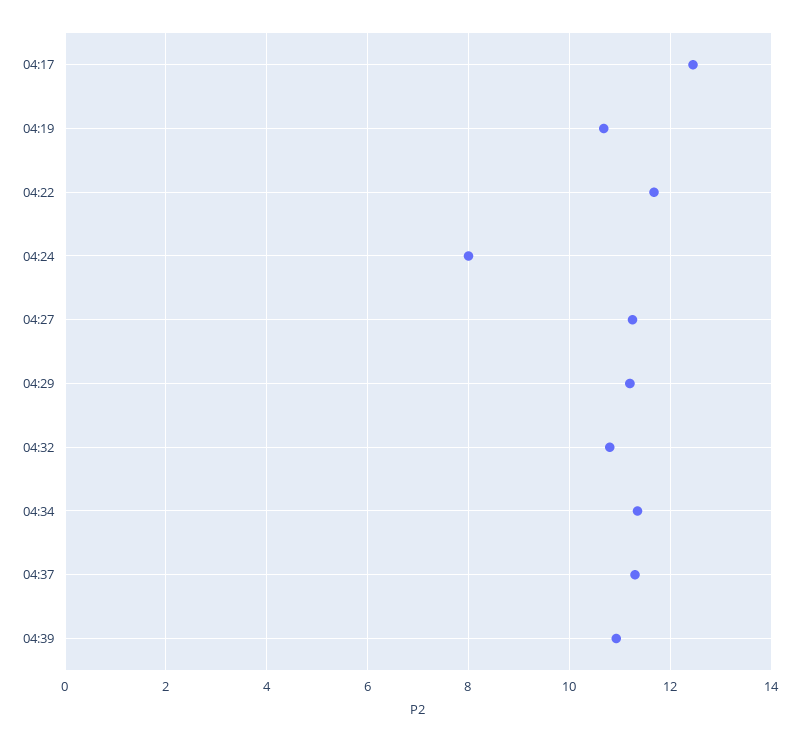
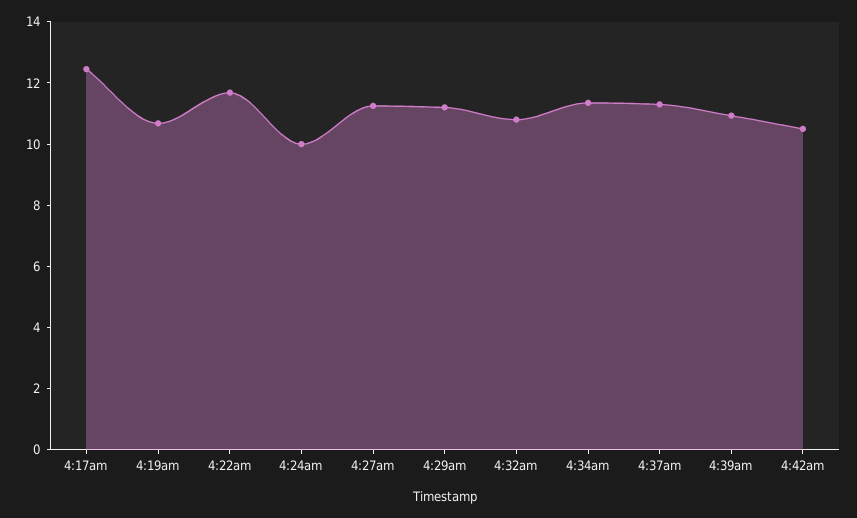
04:24: 8 -> 10
4:42am: none -> 10.5

